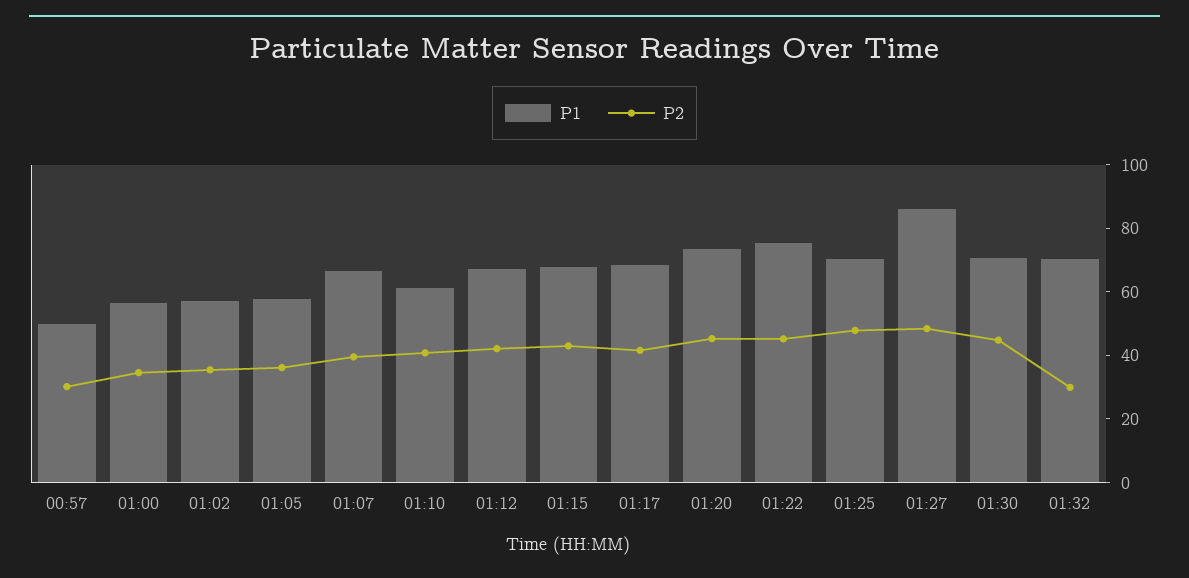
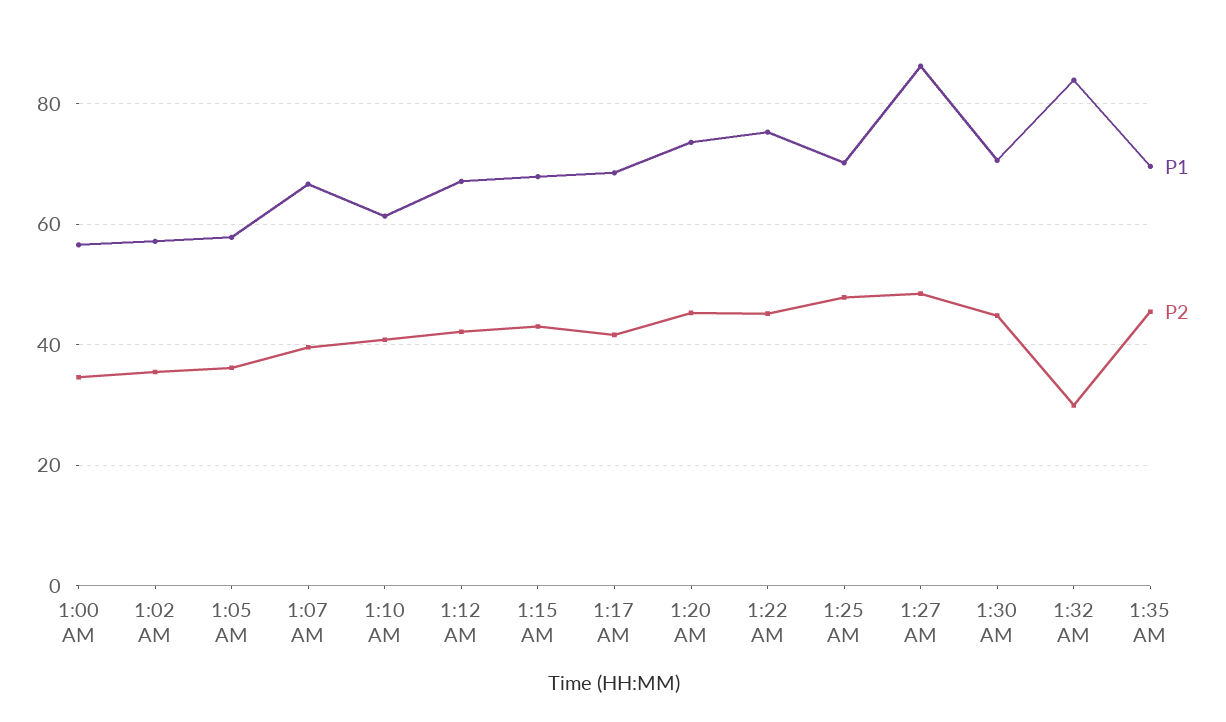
P1, 00:57: 50 -> none
P2, 00:57: 30 -> none
P1, 01:32: 70 -> 84
P1, 1:35 AM: none -> 70
P2, 1:35 AM: none -> 46

